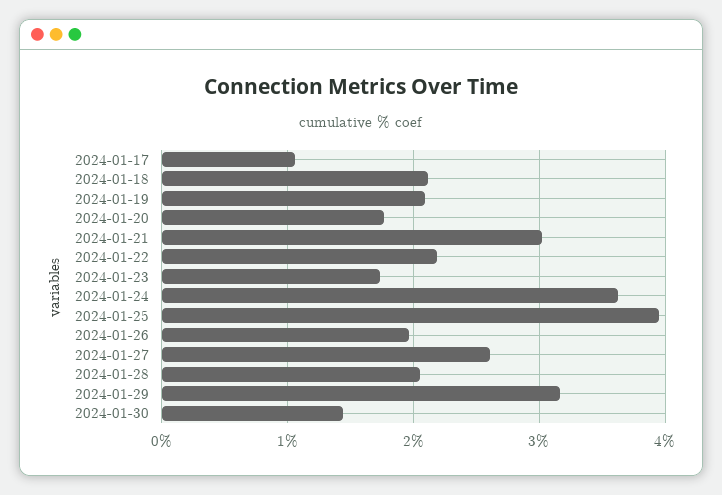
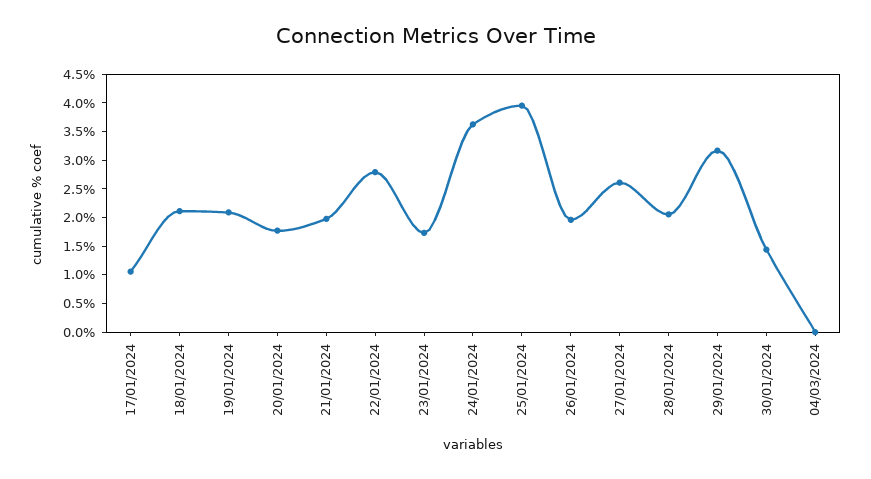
2024-01-21: 3 -> 2
2024-01-22: 2.2 -> 2.75
04/03/2024: none -> 0

